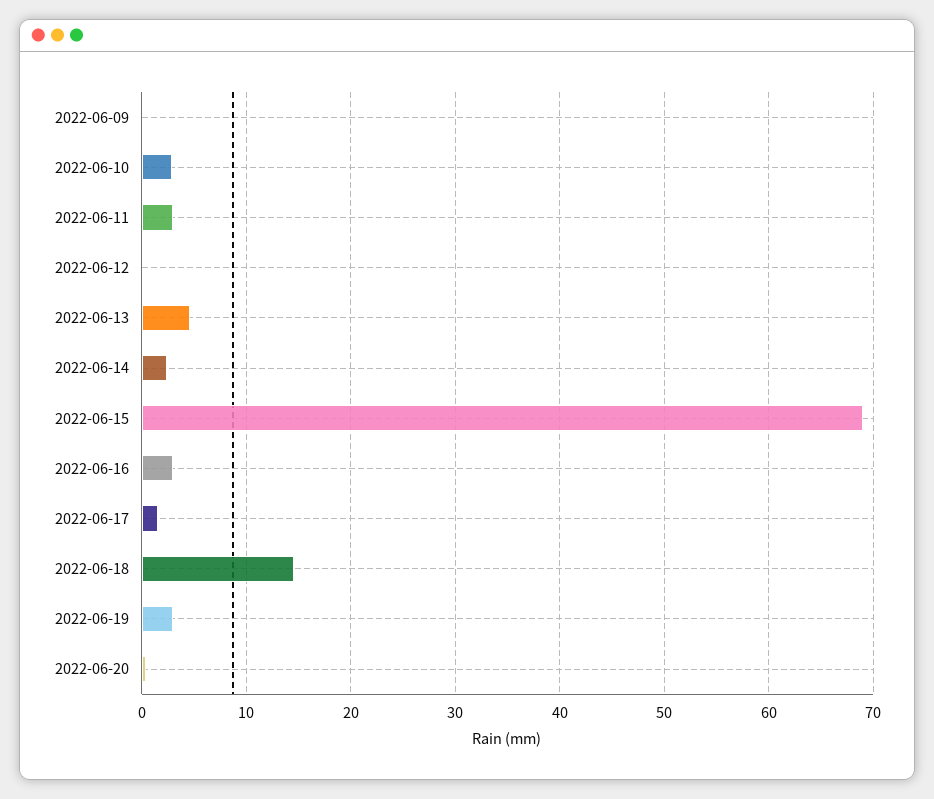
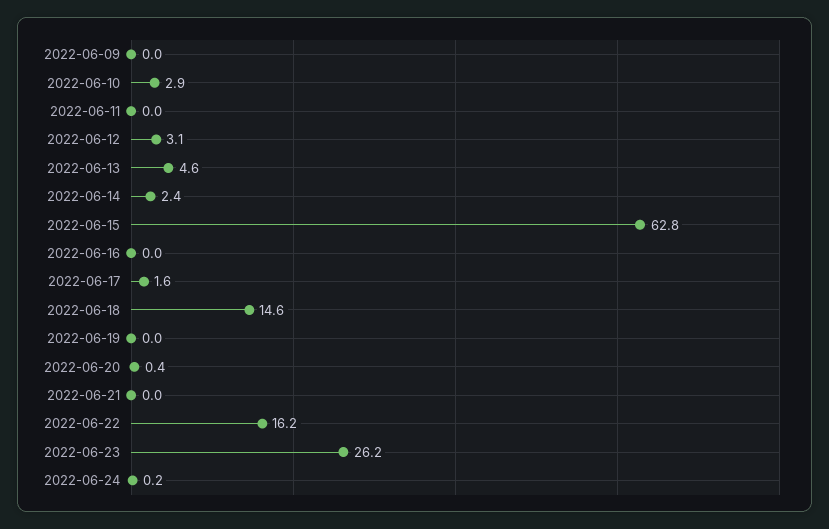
2022-06-11: 3 -> 0
2022-06-12: 0 -> 3.1
2022-06-15: 69 -> 62.8
2022-06-16: 3 -> 0
2022-06-19: 3 -> 0
2022-06-21: none -> 0
2022-06-22: none -> 16.2
2022-06-23: none -> 26.2
2022-06-24: none -> 0.2

